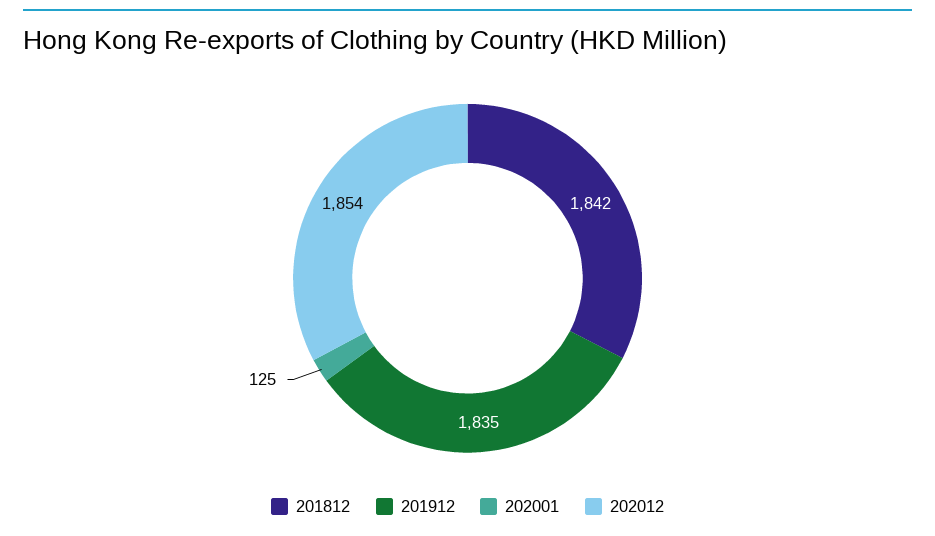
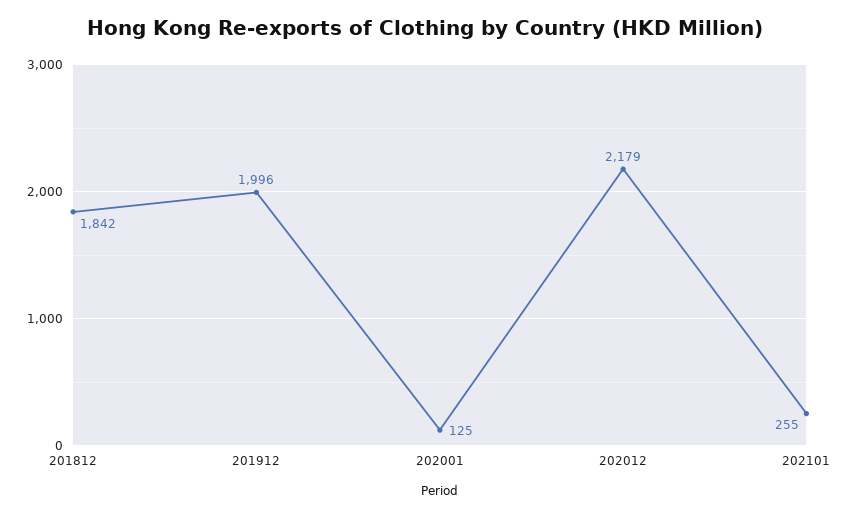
201912: 1835 -> 1996
202012: 1854 -> 2179
202101: none -> 255

